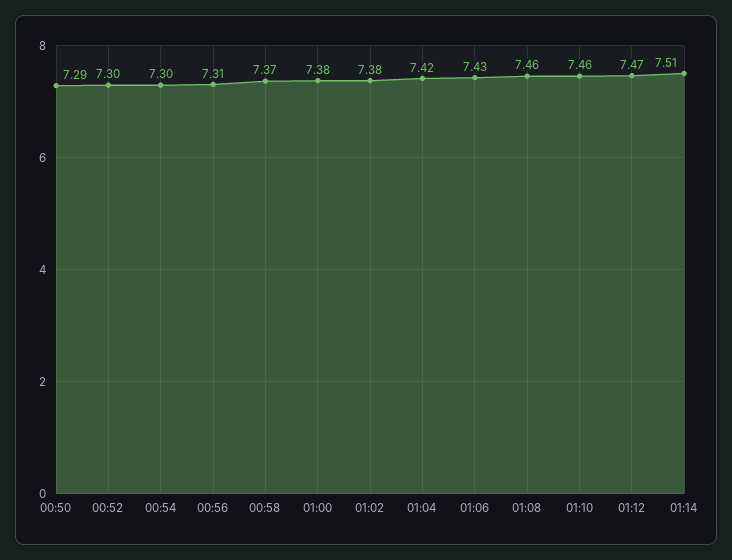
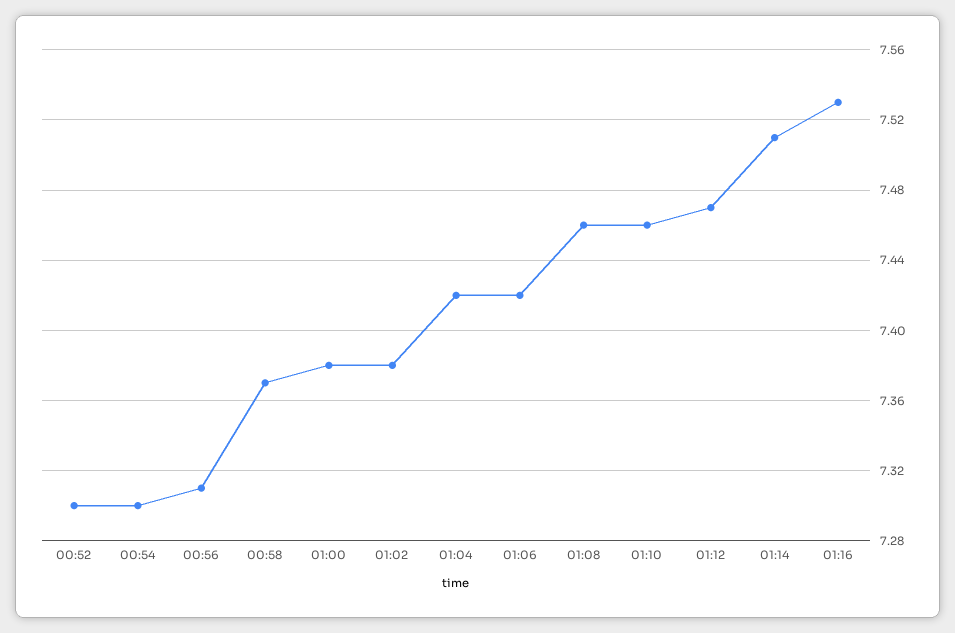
00:50: 7.29 -> none
01:06: 7.43 -> 7.42
01:16: none -> 7.53

